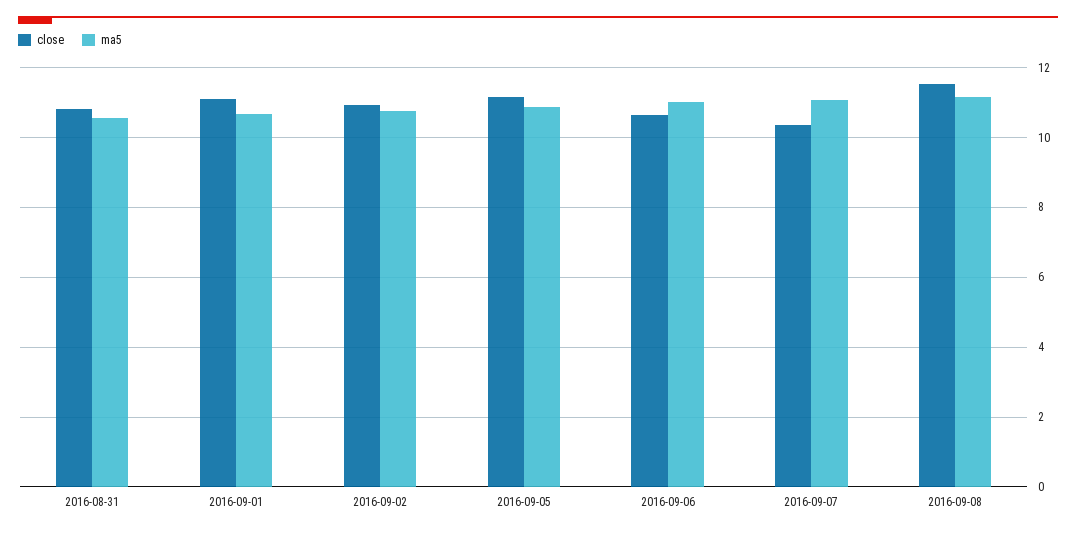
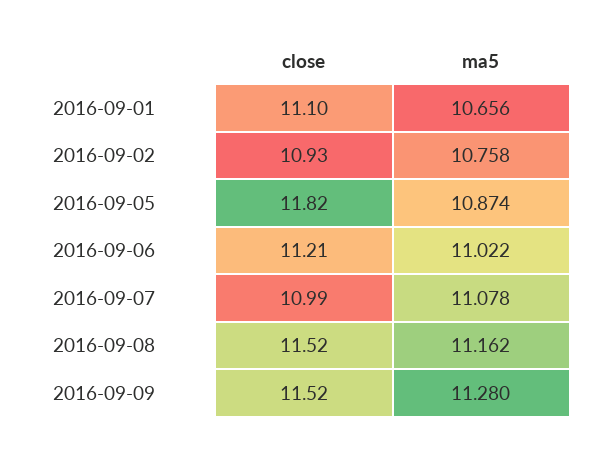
close, 2016-08-31: 10.8 -> none
ma5, 2016-08-31: 10.6 -> none
close, 2016-09-05: 11.2 -> 11.82
close, 2016-09-06: 10.6 -> 11.21
close, 2016-09-07: 10.4 -> 10.99
close, 2016-09-09: none -> 11.52
ma5, 2016-09-09: none -> 11.28

